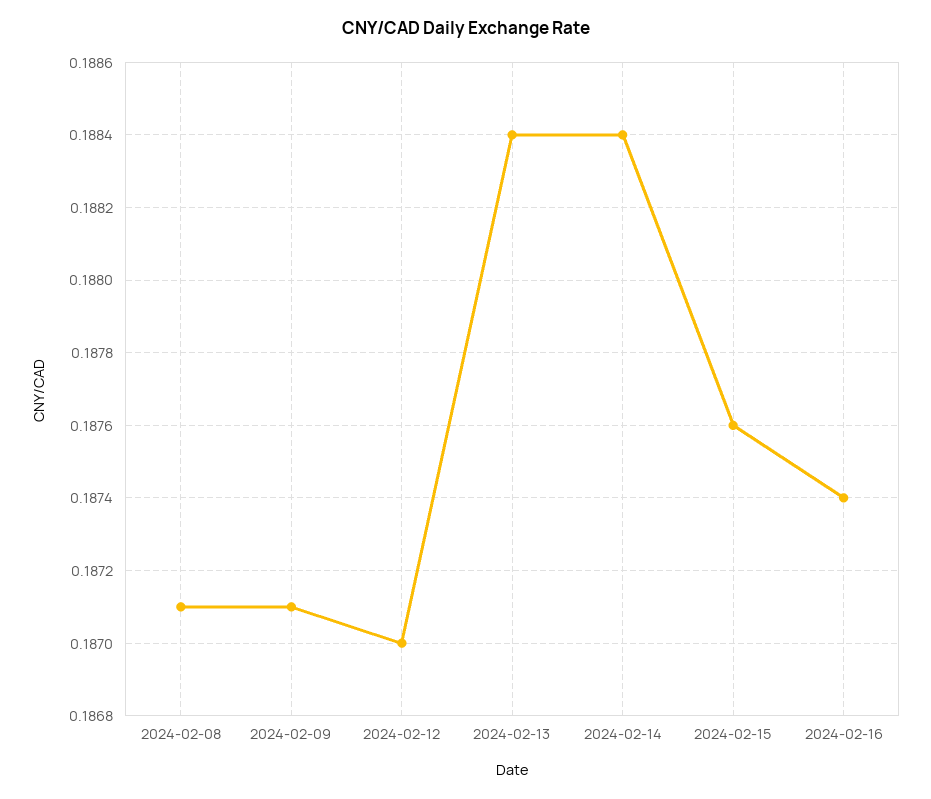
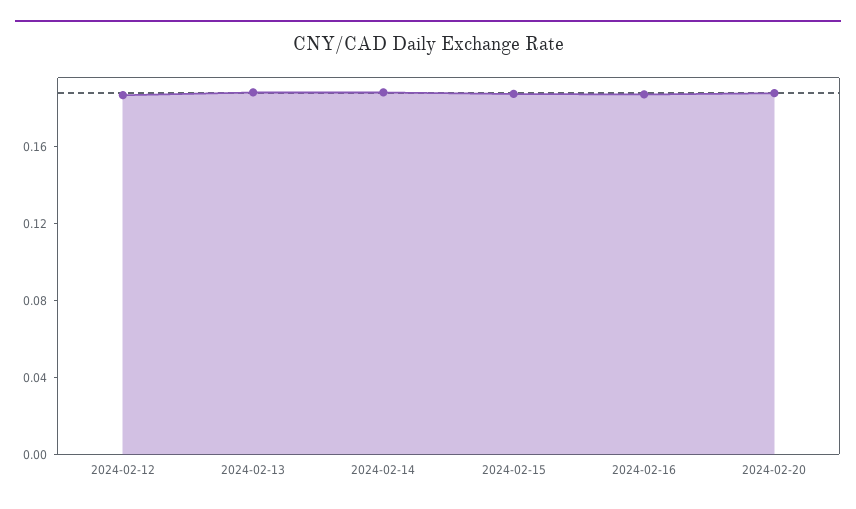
2024-02-08: 0.1871 -> none
2024-02-09: 0.1871 -> none
2024-02-20: none -> 0.19

